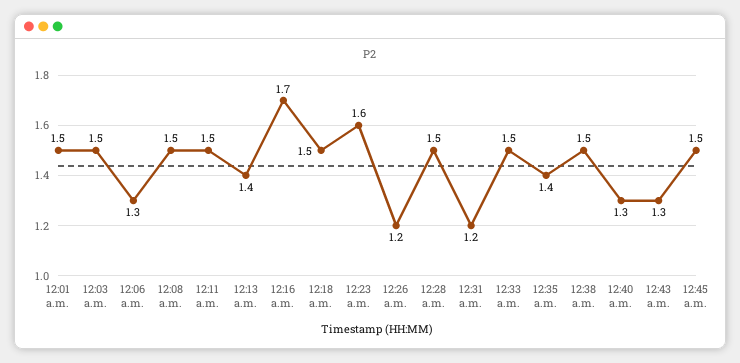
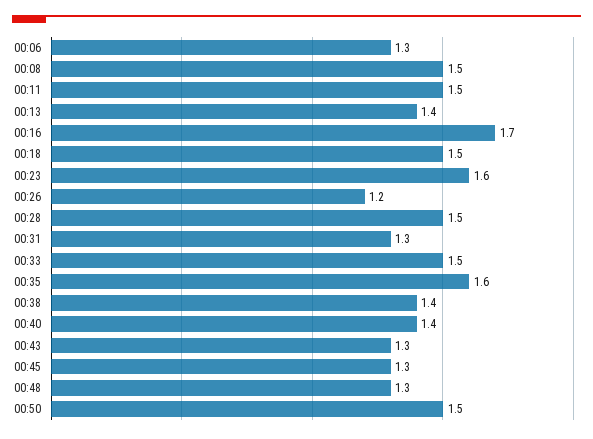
12:01 a.m.: 1.5 -> none
12:03 a.m.: 1.5 -> none
12:31 a.m.: 1.2 -> 1.3
12:35 a.m.: 1.4 -> 1.6
12:38 a.m.: 1.5 -> 1.4
12:40 a.m.: 1.3 -> 1.4
12:45 a.m.: 1.5 -> 1.3
00:48: none -> 1.3
00:50: none -> 1.5

